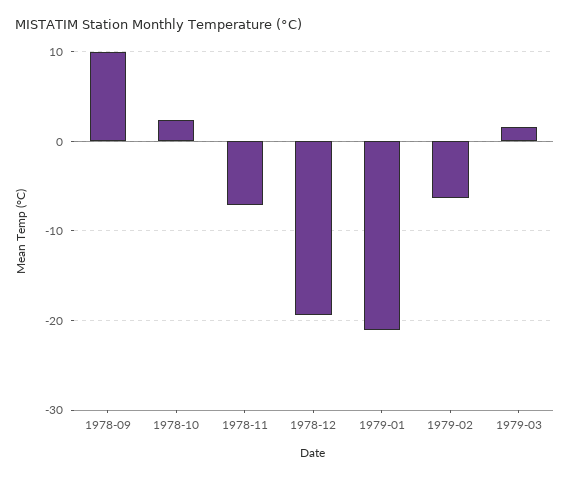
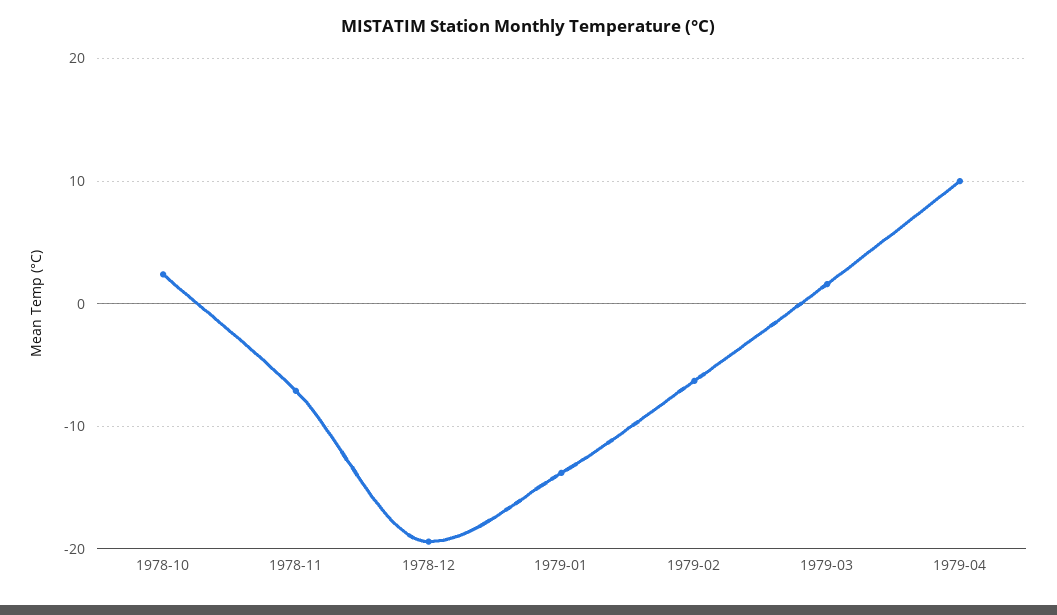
1978-09: 10 -> none
1979-01: -21 -> -14
1979-04: none -> 10

